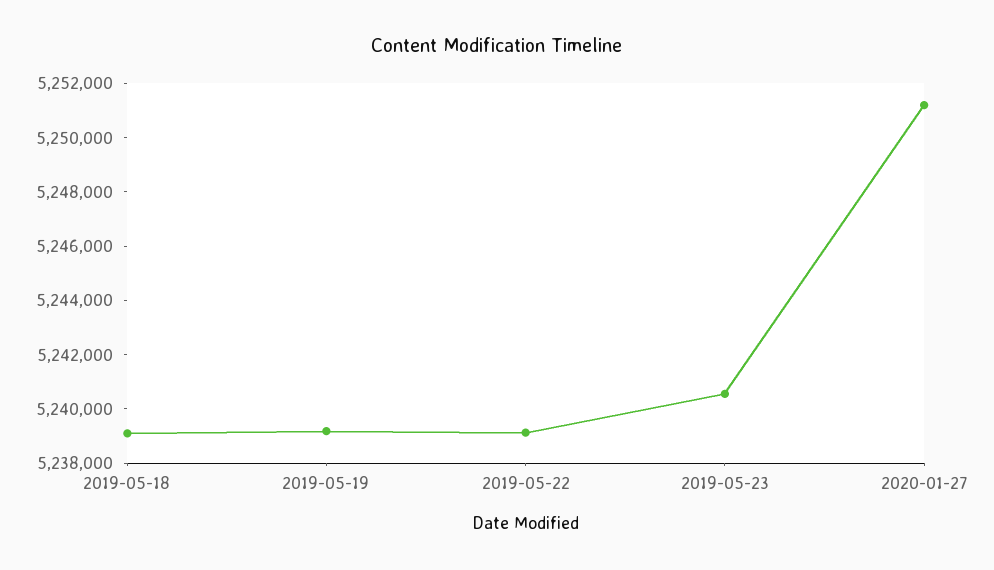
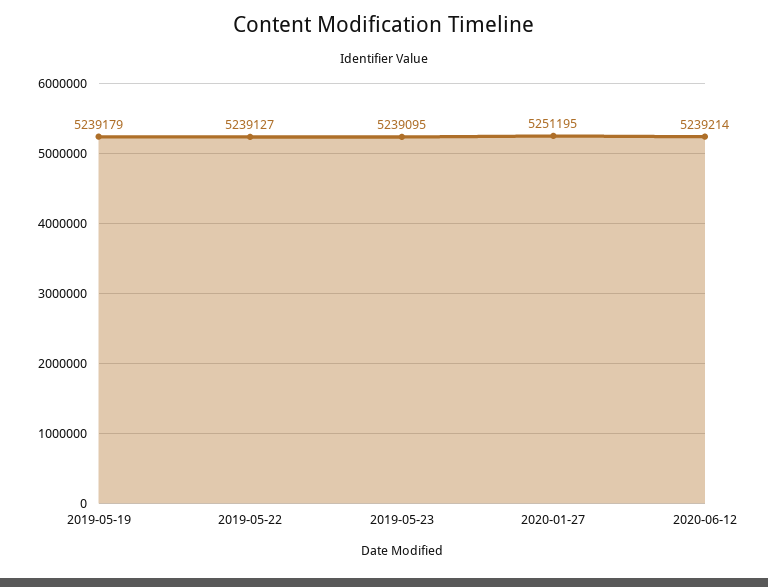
2019-05-18: 5239000 -> none
2019-05-23: 5240500 -> 5239095
2020-06-12: none -> 5239214

